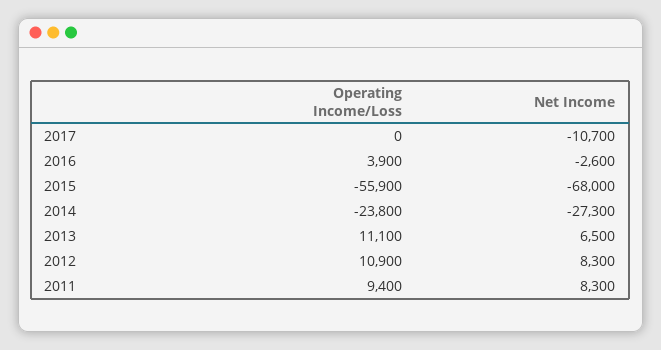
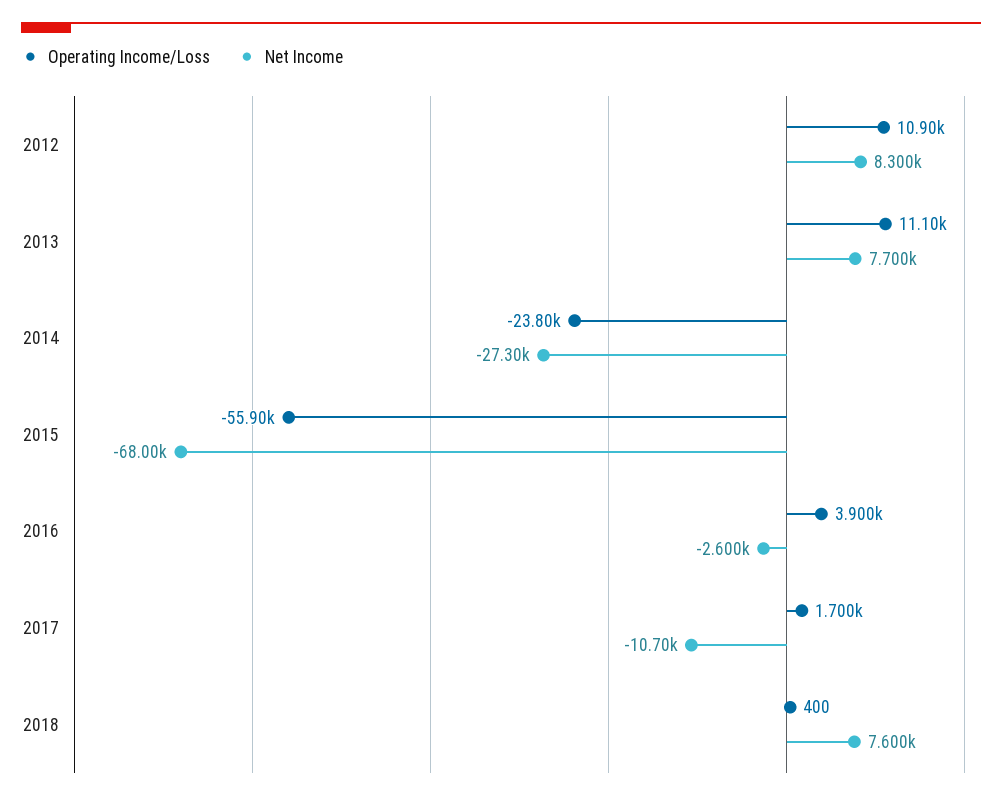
Operating Income/Loss, 2017: 0 -> 1700
Net Income, 2013: 6500 -> 7700
Operating Income/Loss, 2011: 9400 -> none
Net Income, 2011: 8300 -> none
Operating Income/Loss, 2018: none -> 400
Net Income, 2018: none -> 7600

